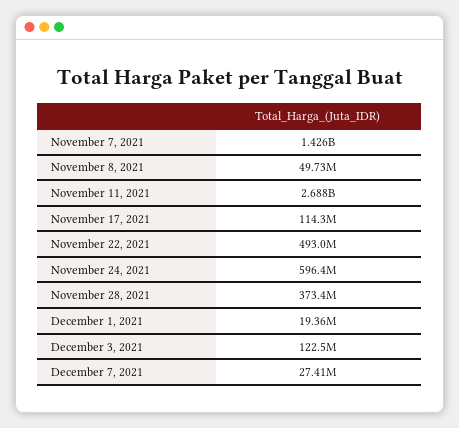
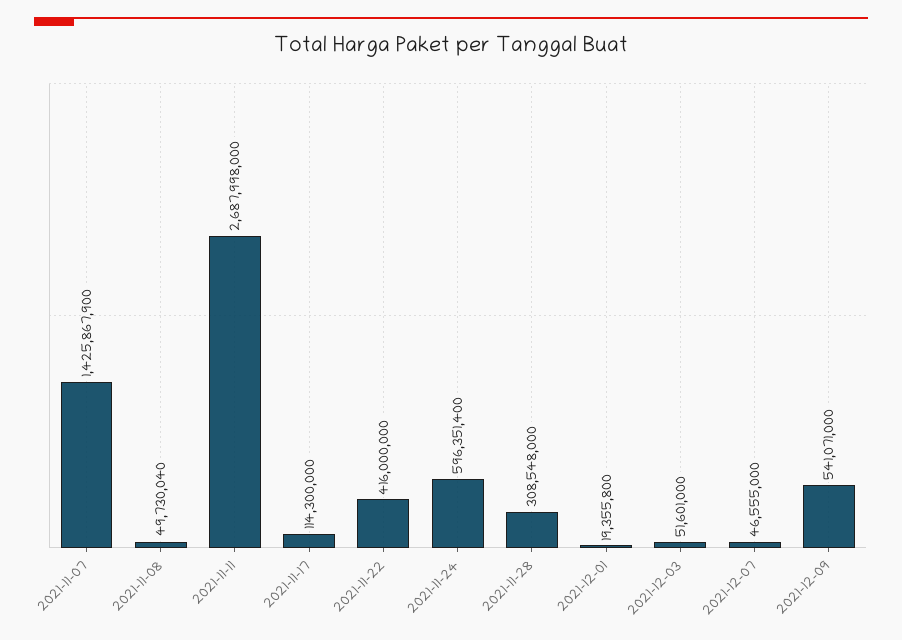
November 22, 2021: 493000000 -> 416000000
November 28, 2021: 373400000 -> 308548000
December 3, 2021: 122500000 -> 51601000
December 7, 2021: 27410000 -> 46555000
2021-12-09: none -> 541071000

